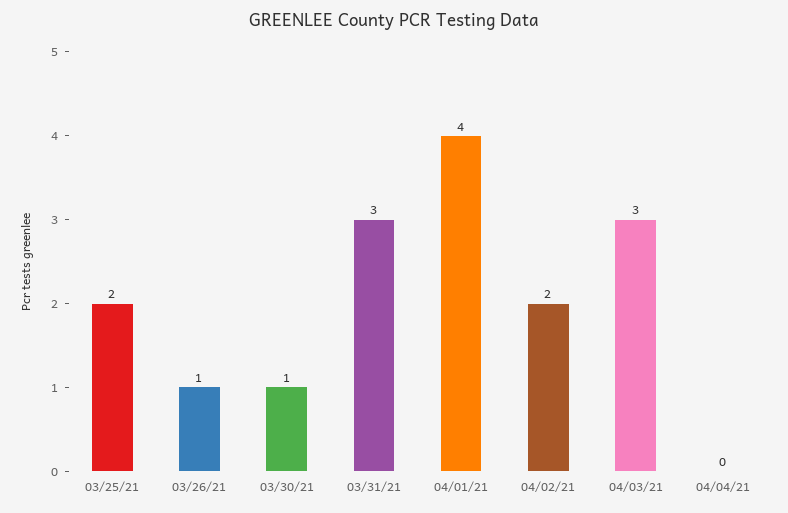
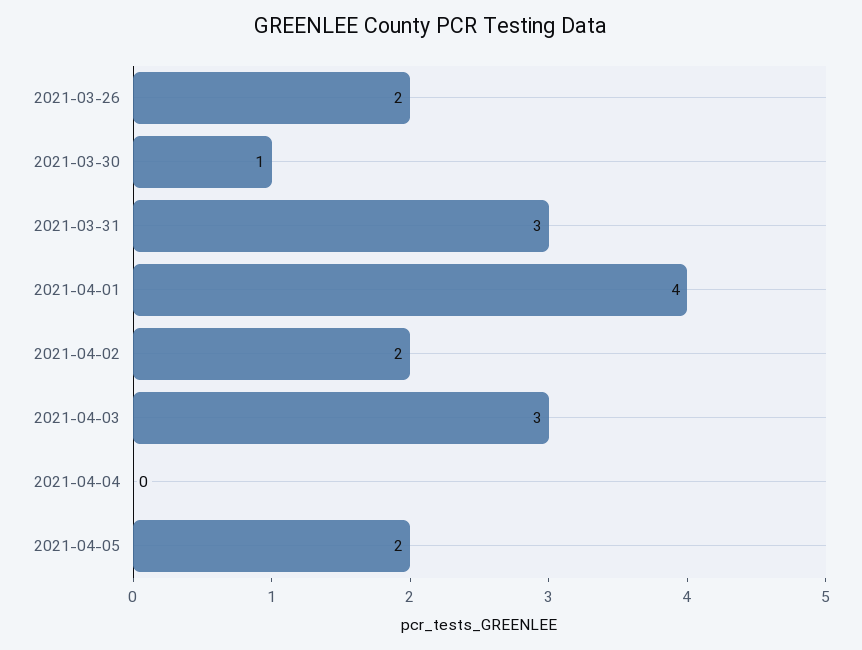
03/25/21: 2 -> none
03/26/21: 1 -> 2
2021-04-05: none -> 2

